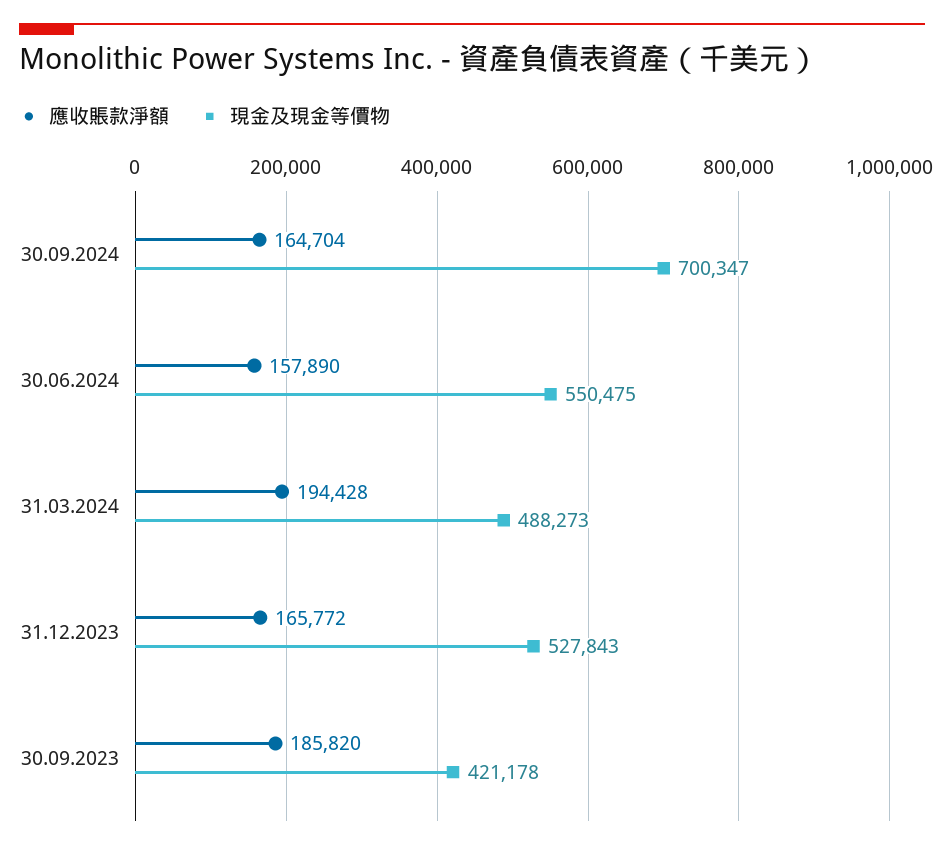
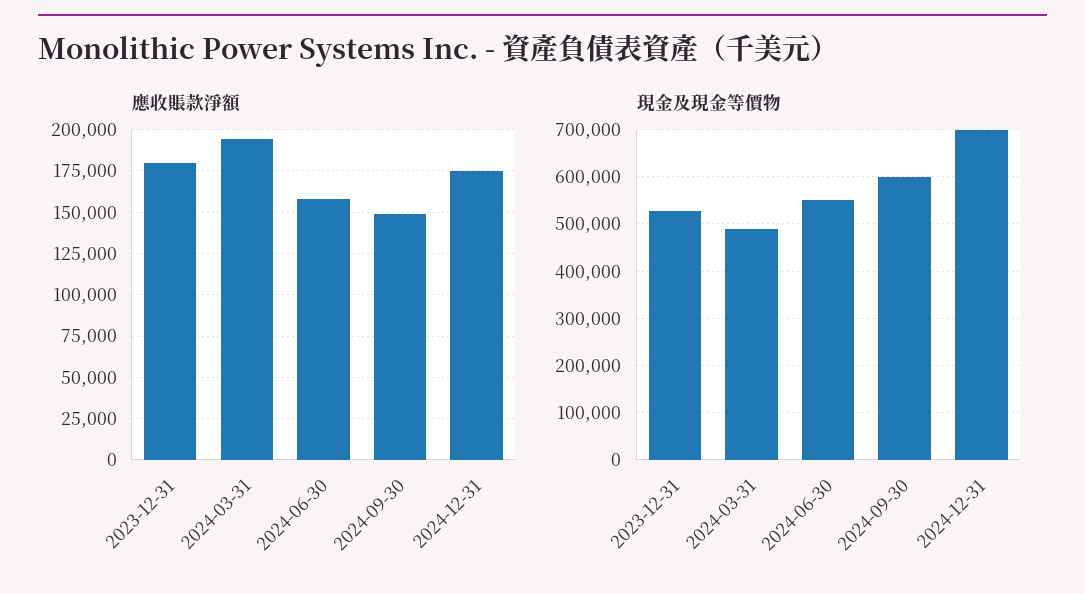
應收賬款淨額, 30.09.2024: 164704 -> 150000
現金及現金等價物, 30.09.2024: 700347 -> 600000
應收賬款淨額, 31.12.2023: 165772 -> 180000
應收賬款淨額, 30.09.2023: 185820 -> none
現金及現金等價物, 30.09.2023: 421178 -> none
應收賬款淨額, 2024-12-31: none -> 175000
現金及現金等價物, 2024-12-31: none -> 700000

